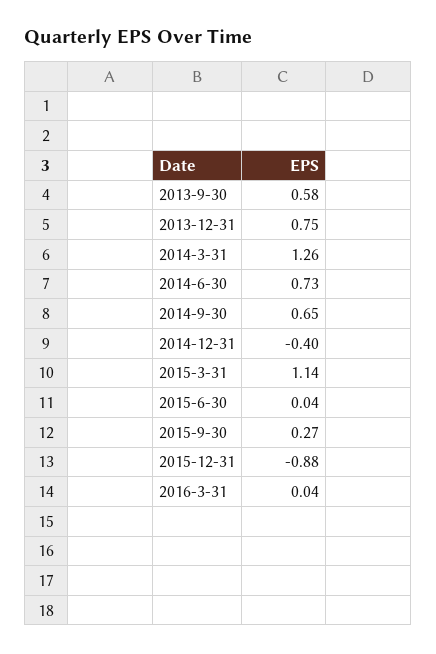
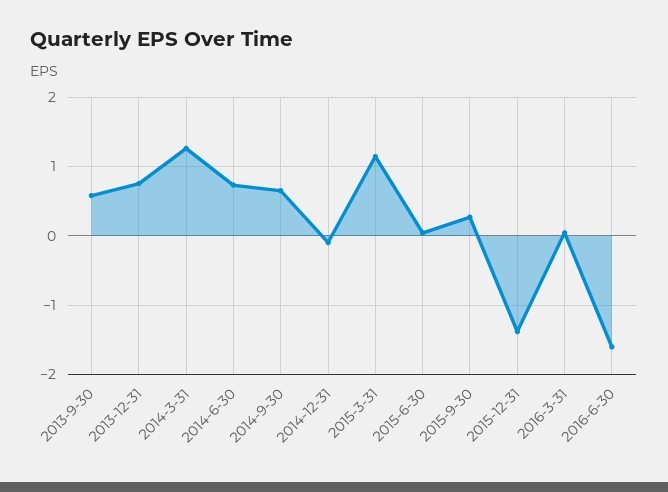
2014-12-31: -0.4 -> -0.1
2015-12-31: -0.88 -> -1.4
2016-6-30: none -> -1.6

